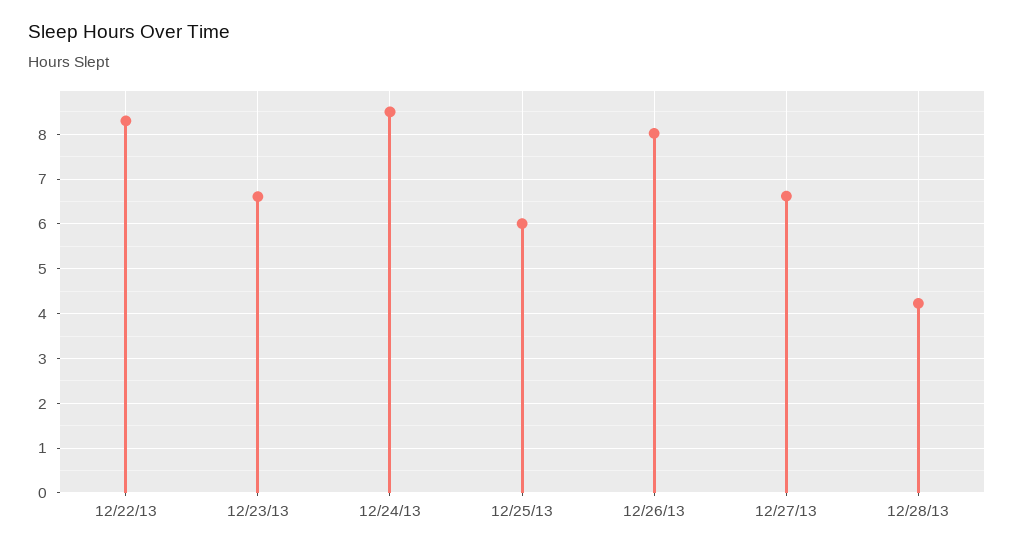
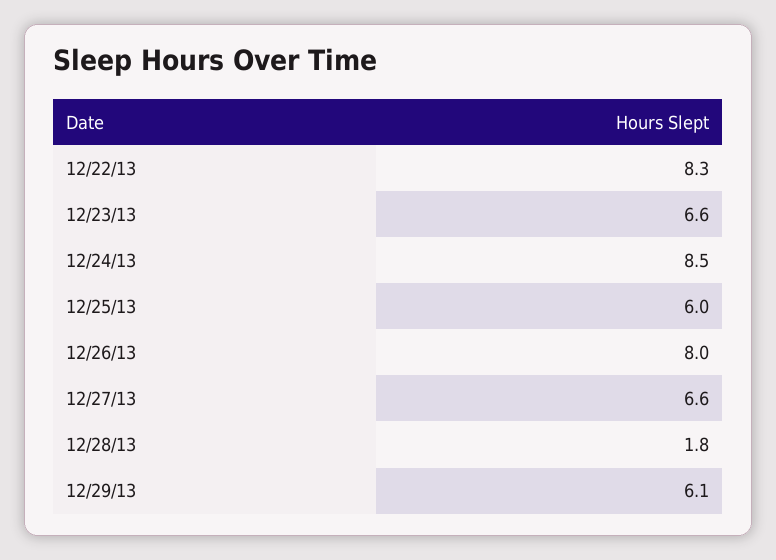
12/28/13: 4.2 -> 1.8
12/29/13: none -> 6.1

